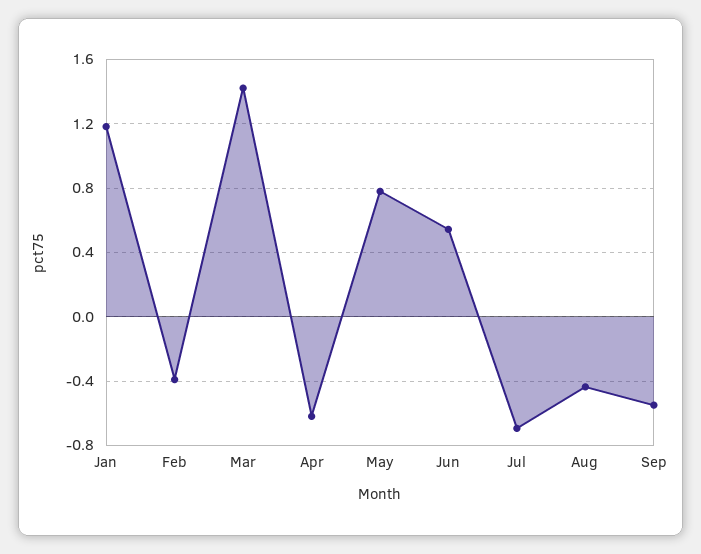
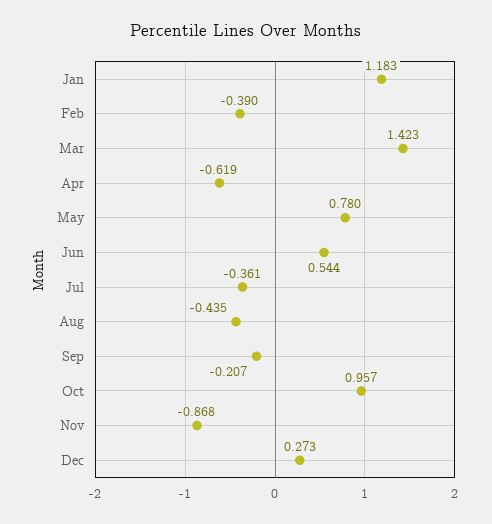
Jul: -0.7 -> -0.361
Sep: -0.55 -> -0.207
Oct: none -> 0.957
Nov: none -> -0.868
Dec: none -> 0.273

